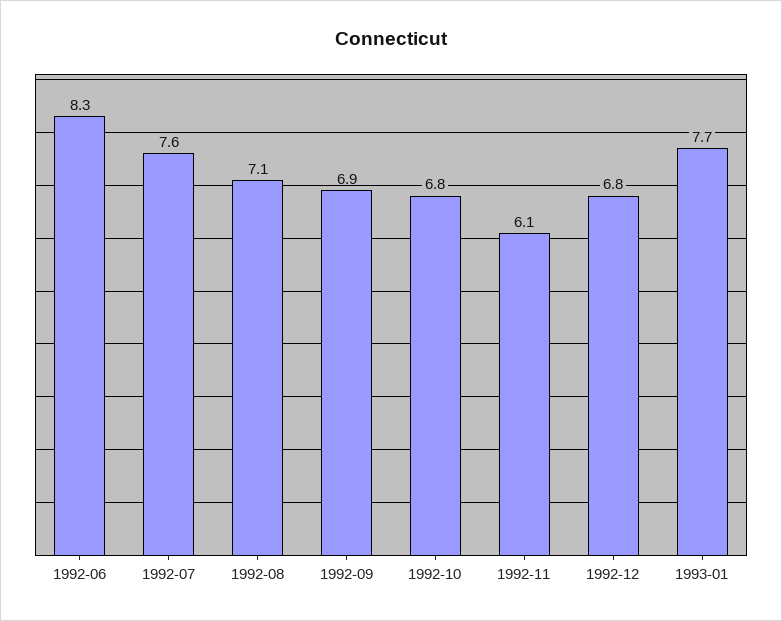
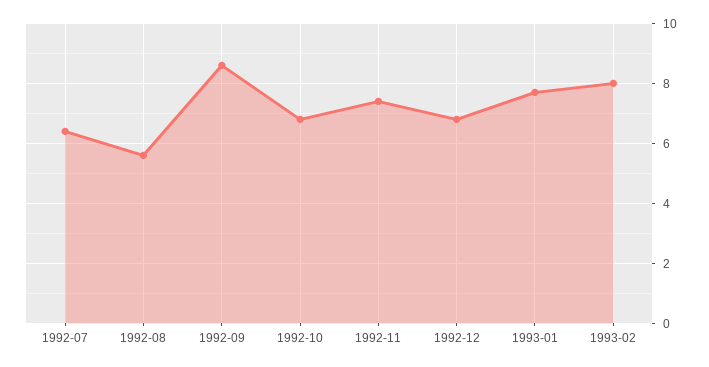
1992-06: 8.3 -> none
1992-07: 7.6 -> 6.5
1992-08: 7.1 -> 5.5
1992-09: 6.9 -> 8.5
1992-11: 6.1 -> 7.5
1993-02: none -> 8

